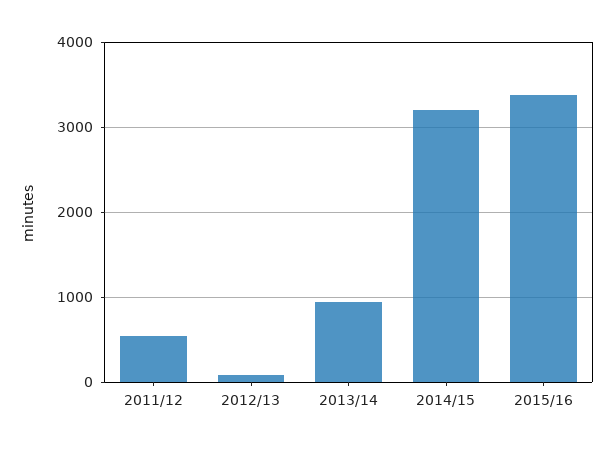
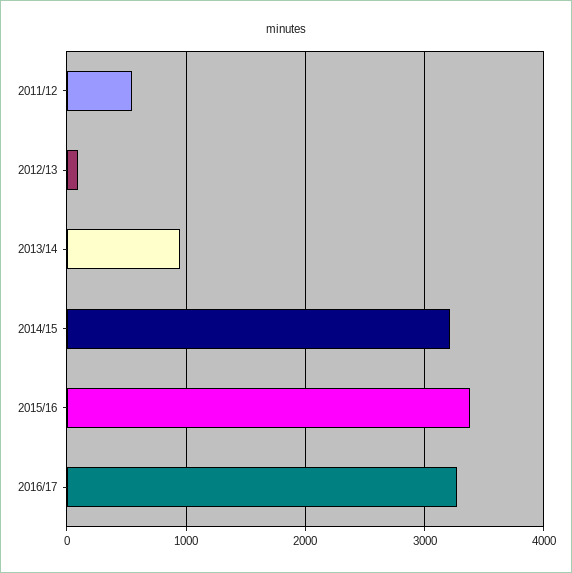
2016/17: none -> 3300

